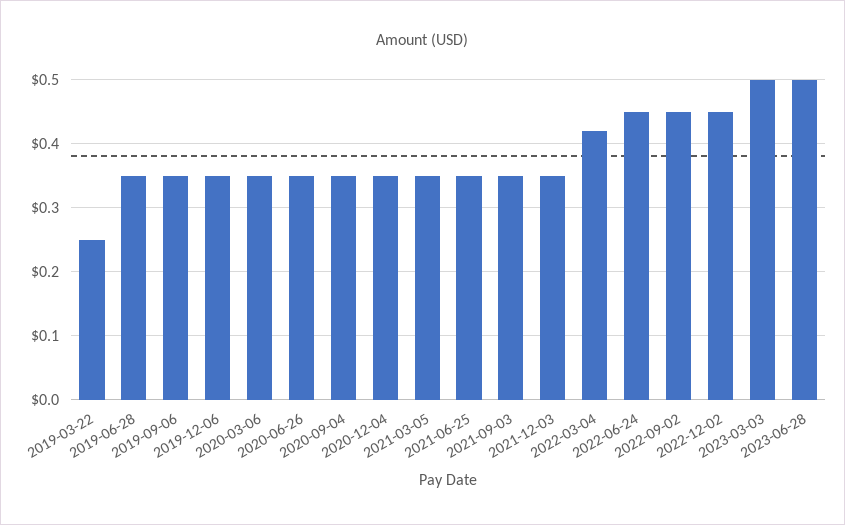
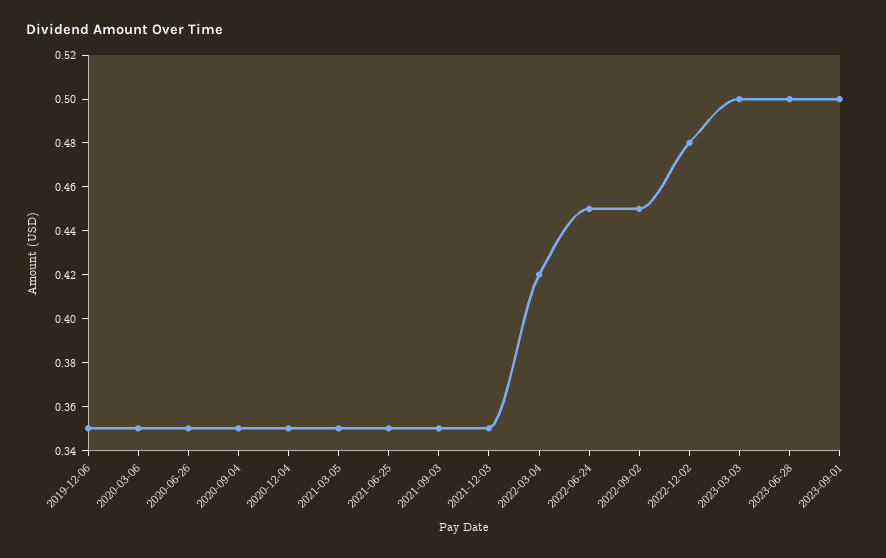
2019-03-22: 0.25 -> none
2019-06-28: 0.35 -> none
2019-09-06: 0.35 -> none
2022-12-02: 0.45 -> 0.48
2023-09-01: none -> 0.5

